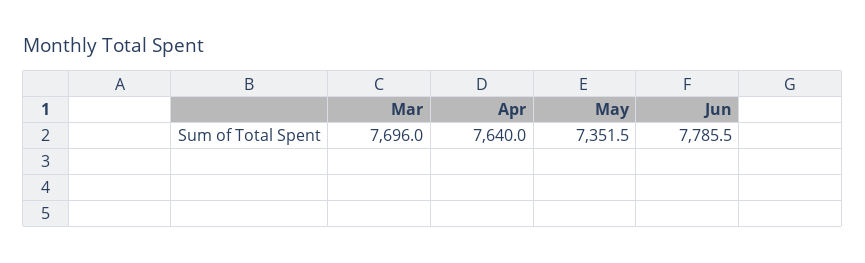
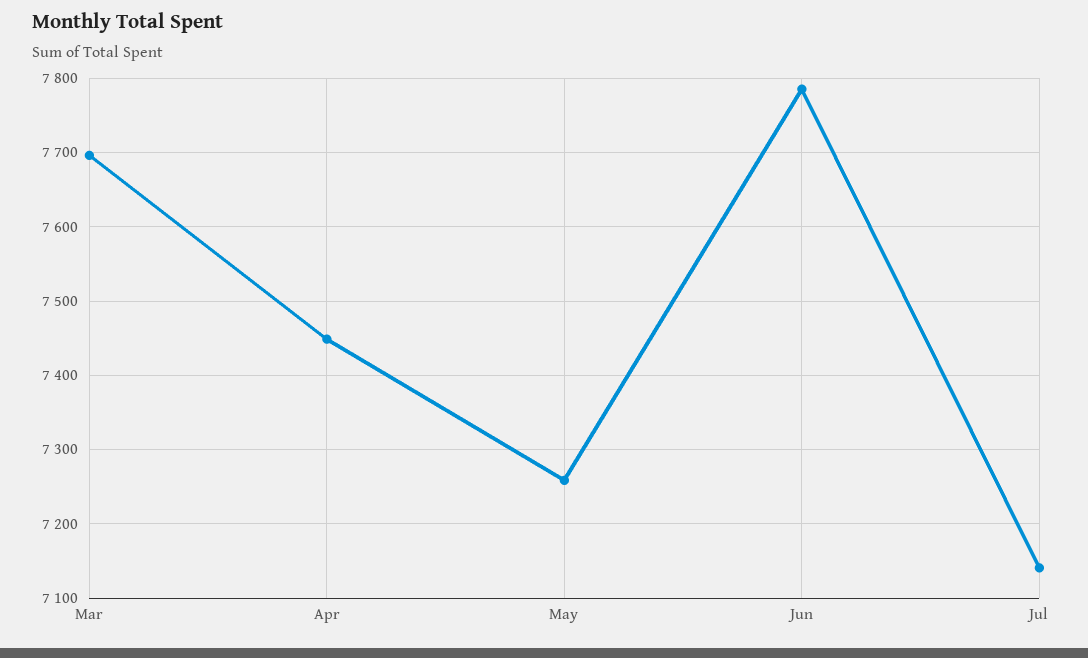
Apr: 7640 -> 7450
May: 7351.5 -> 7260
Jul: none -> 7140

